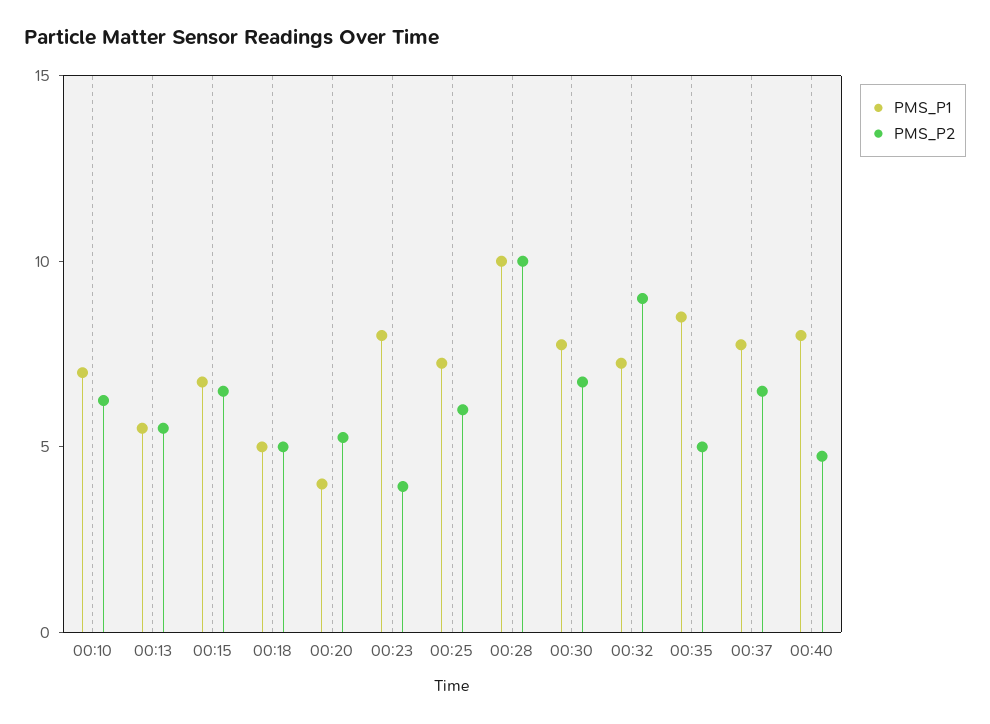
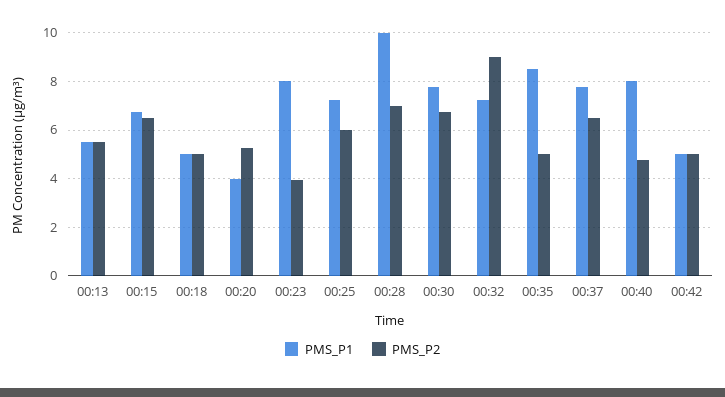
PMS_P1, 00:10: 7 -> none
PMS_P2, 00:10: 6 -> none
PMS_P2, 00:28: 10 -> 7
PMS_P1, 00:42: none -> 5
PMS_P2, 00:42: none -> 5

